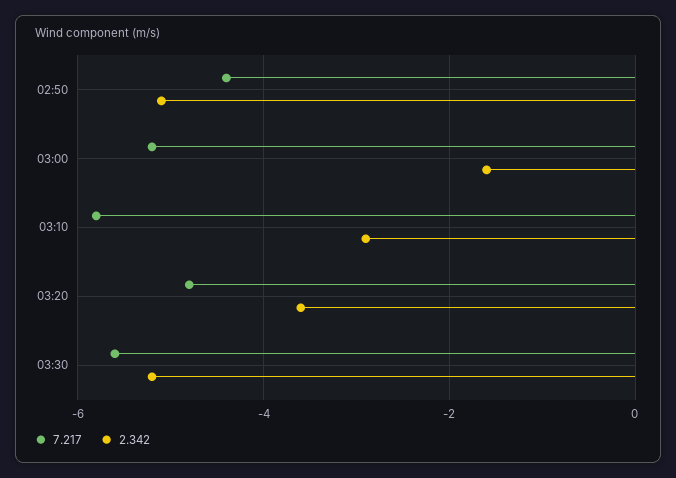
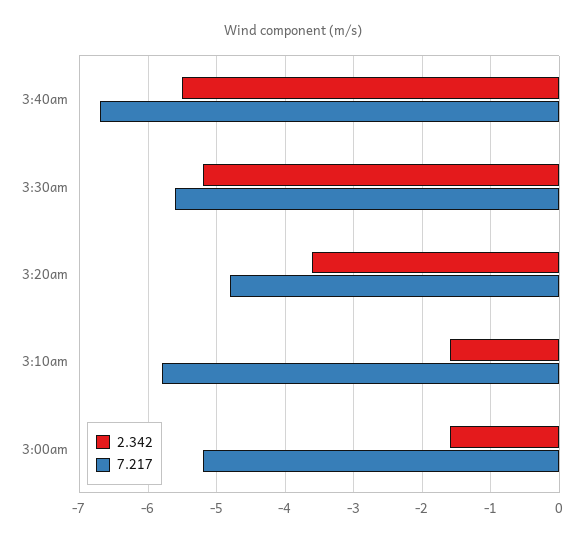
7.217, 02:50: -4.5 -> none
2.342, 02:50: -5 -> none
2.342, 03:10: -3 -> -1.6
2.342, 3:40am: none -> -5.5
7.217, 3:40am: none -> -6.7

